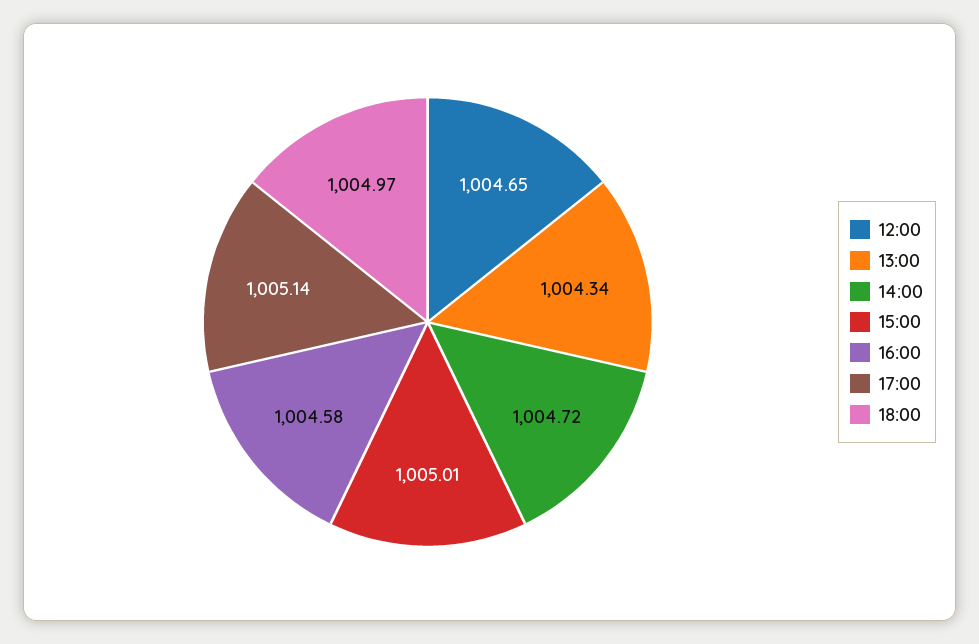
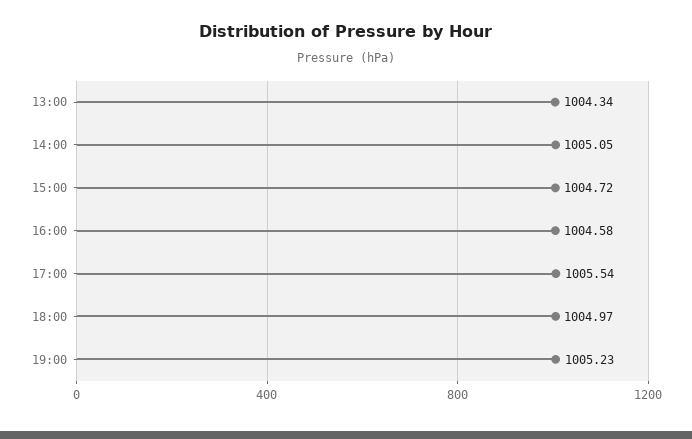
12:00: 1004.65 -> none
14:00: 1004.72 -> 1005.05
15:00: 1005.01 -> 1004.72
17:00: 1005.14 -> 1005.54
19:00: none -> 1005.23

